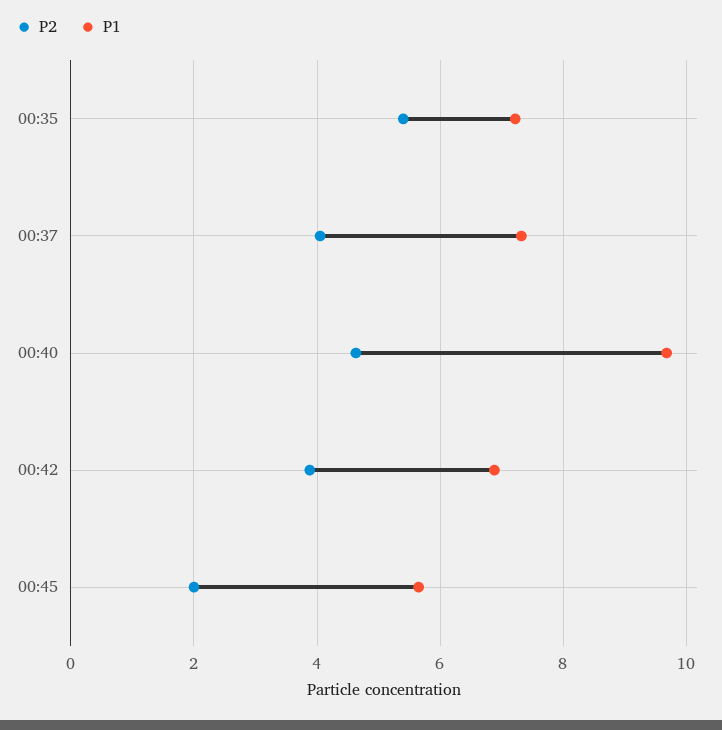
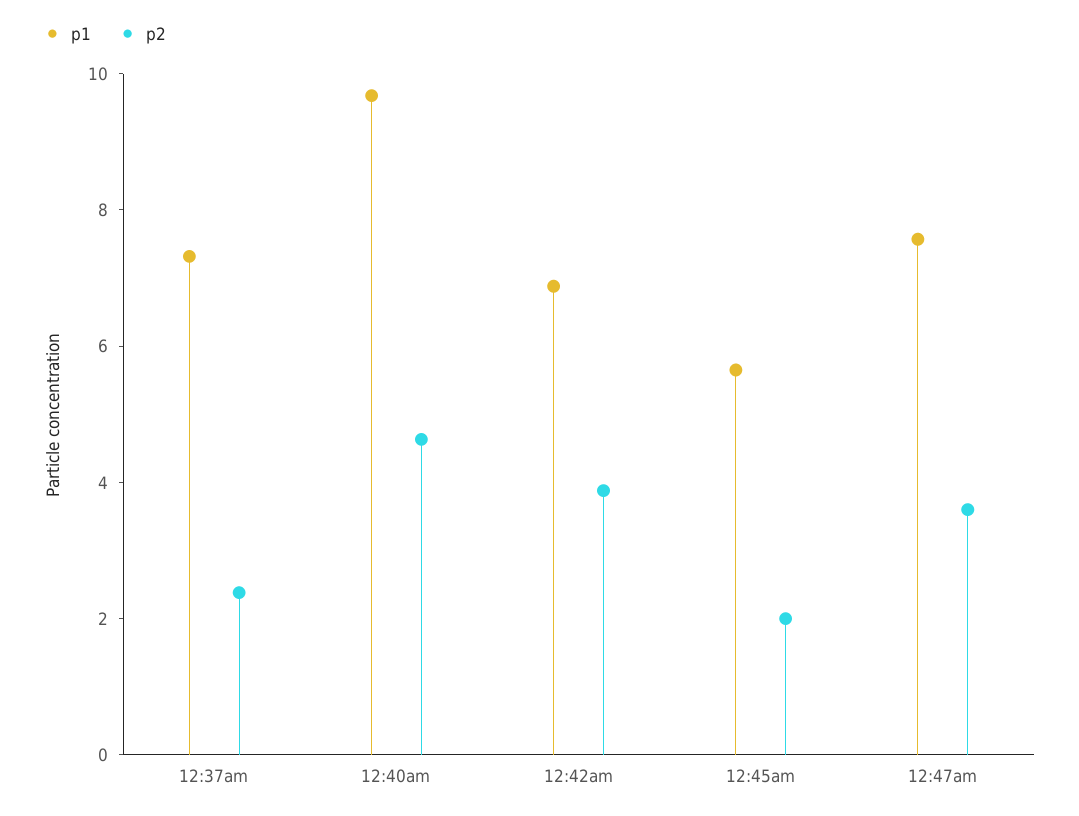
P2, 00:35: 5.4 -> none
P1, 00:35: 7.2 -> none
P2, 00:37: 4 -> 2.5
P1, 12:47am: none -> 7.5
P2, 12:47am: none -> 3.5

